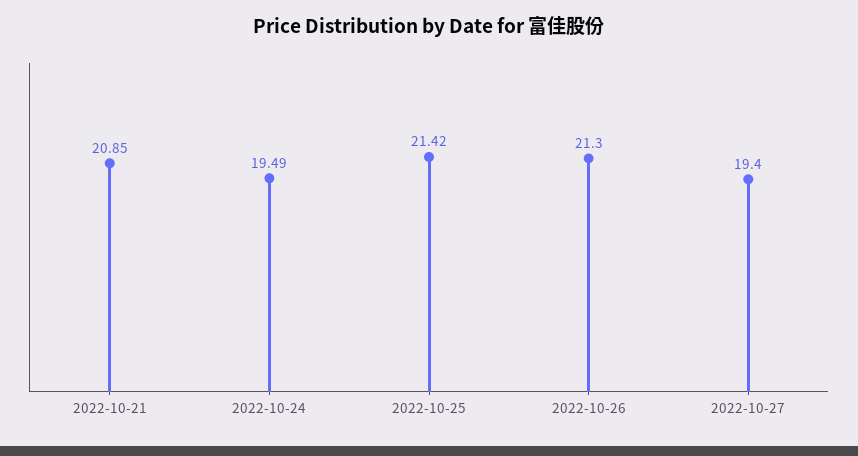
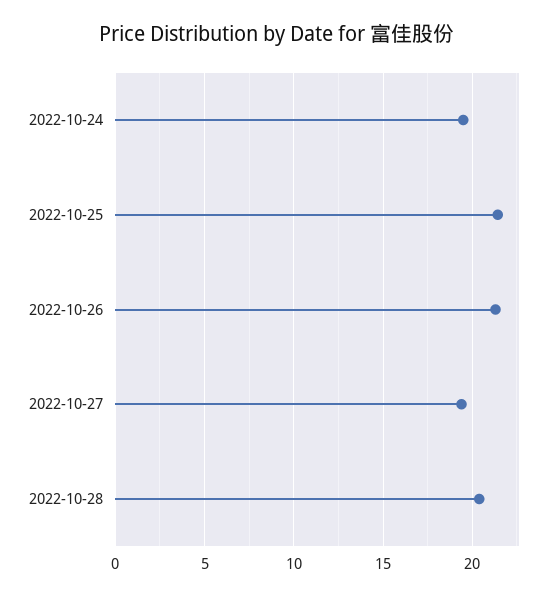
2022-10-21: 20.85 -> none
2022-10-28: none -> 20.5

